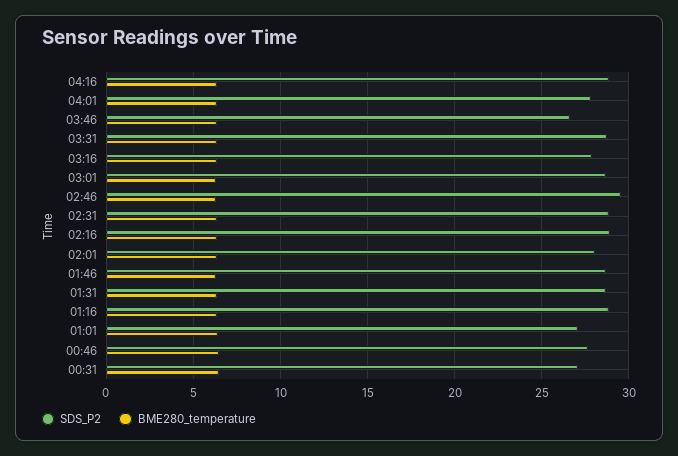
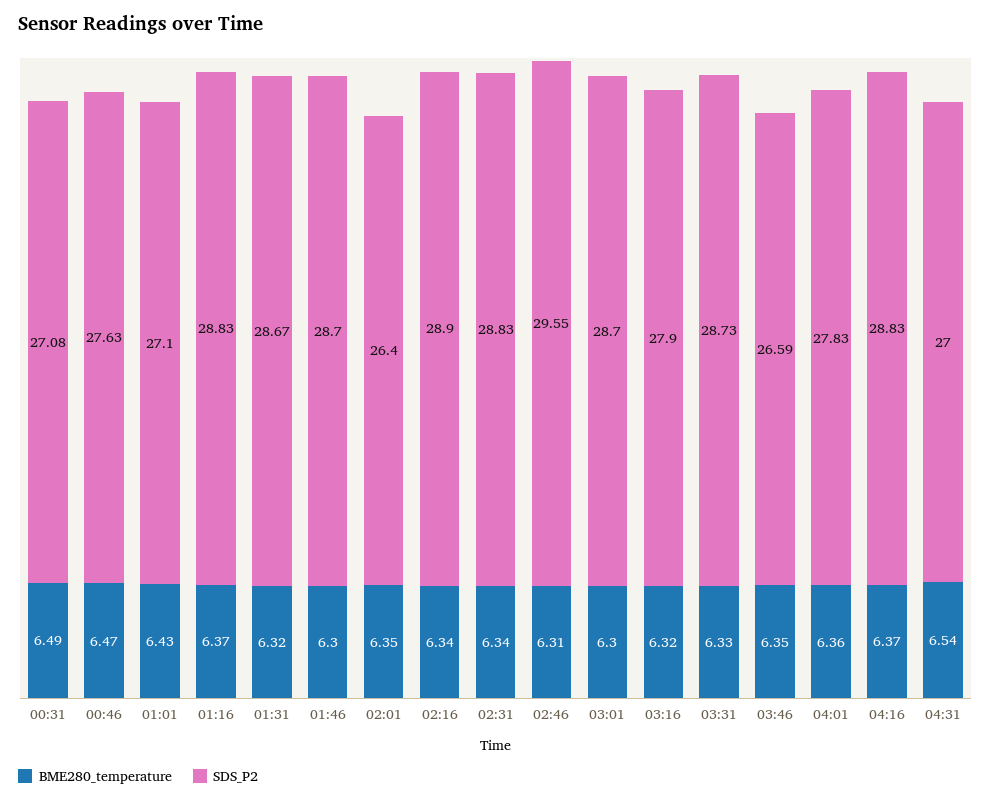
SDS_P2, 02:01: 28 -> 26.4
BME280_temperature, 04:31: none -> 6.54
SDS_P2, 04:31: none -> 27

